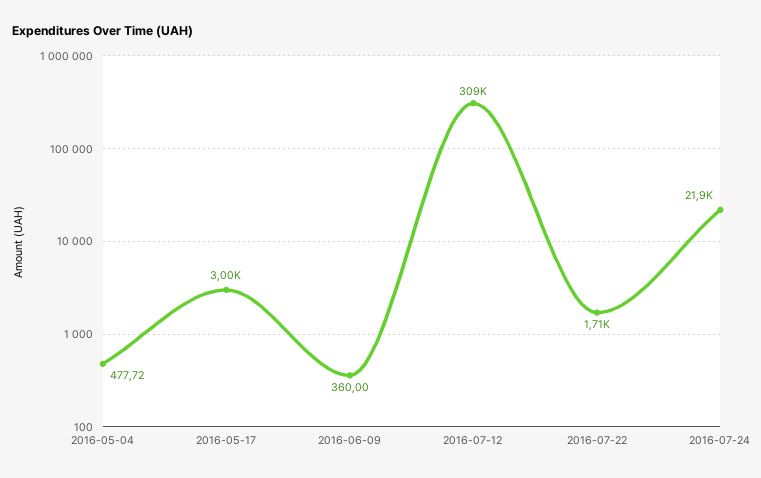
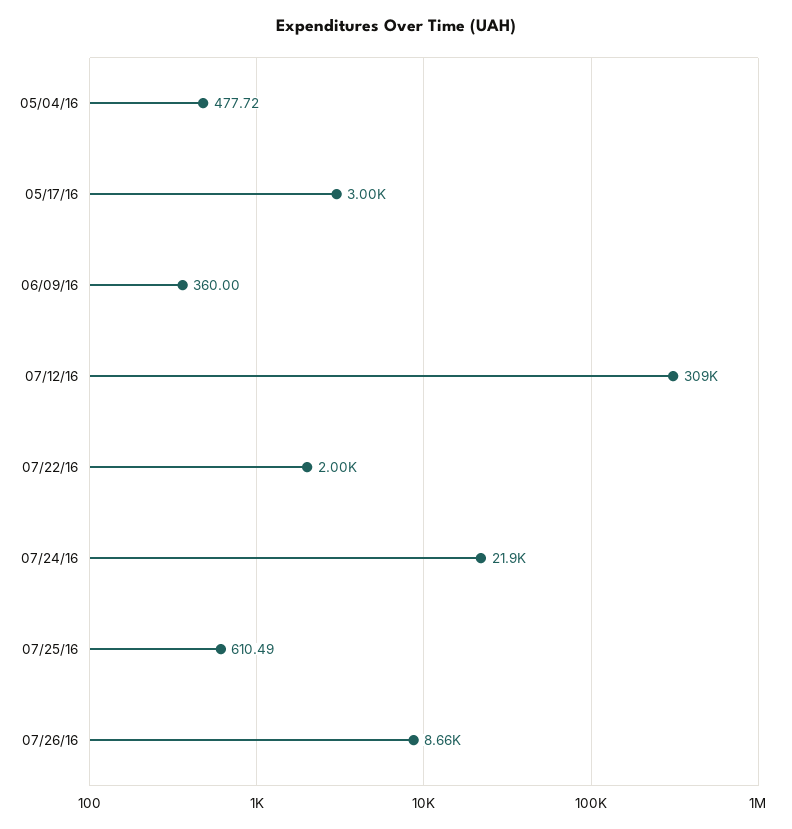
2016-07-22: 1710 -> 2000
07/25/16: none -> 610.49
07/26/16: none -> 8660

